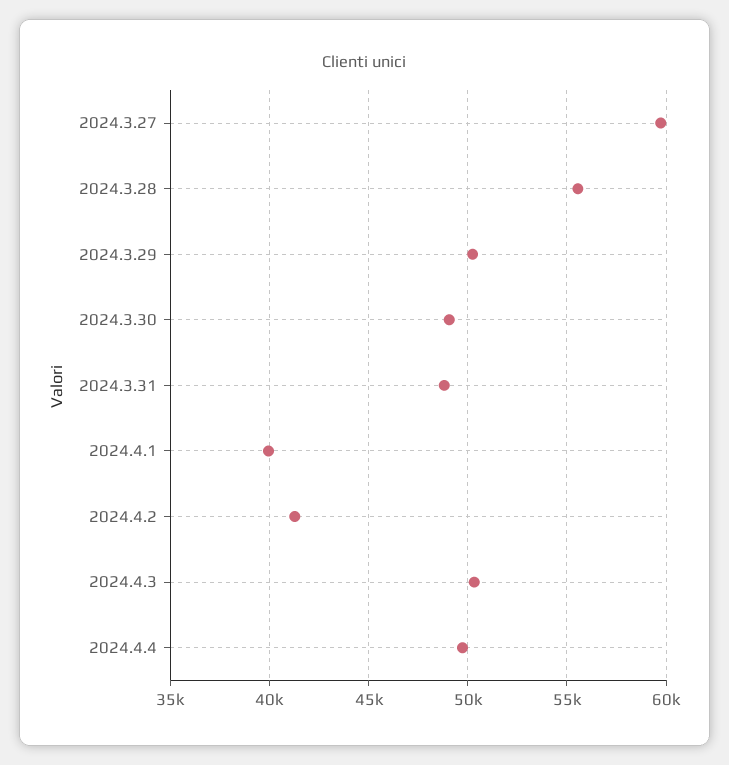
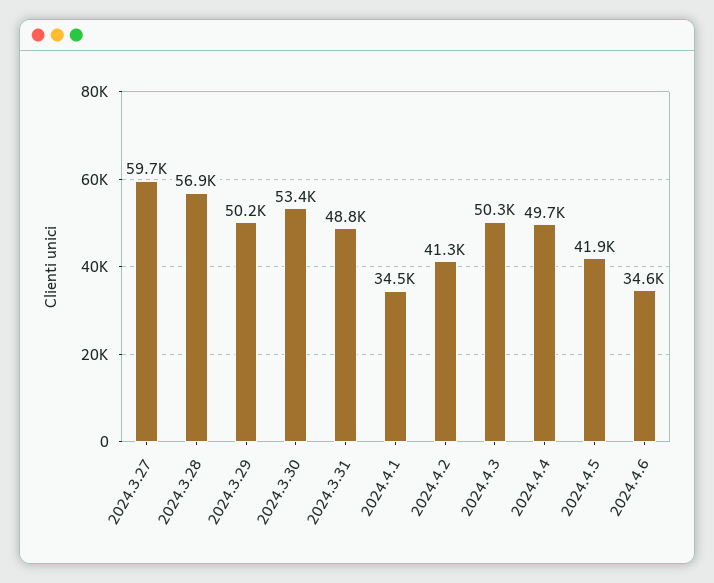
2024.3.28: 55500 -> 56900
2024.3.30: 49000 -> 53400
2024.4.1: 40000 -> 34500
2024.4.5: none -> 41900
2024.4.6: none -> 34600

